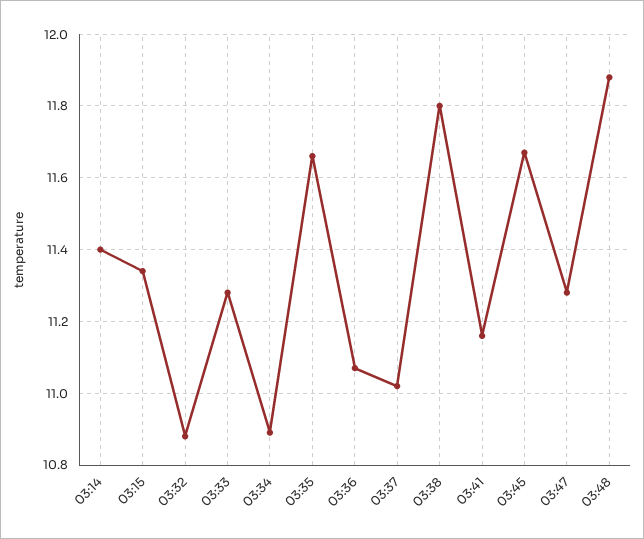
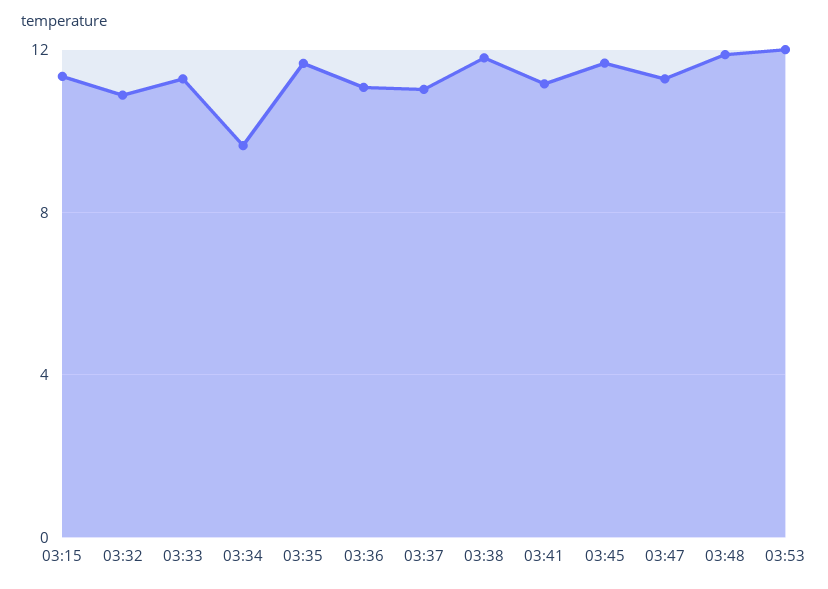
03:14: 11.4 -> none
03:34: 10.9 -> 9.5
03:53: none -> 12

